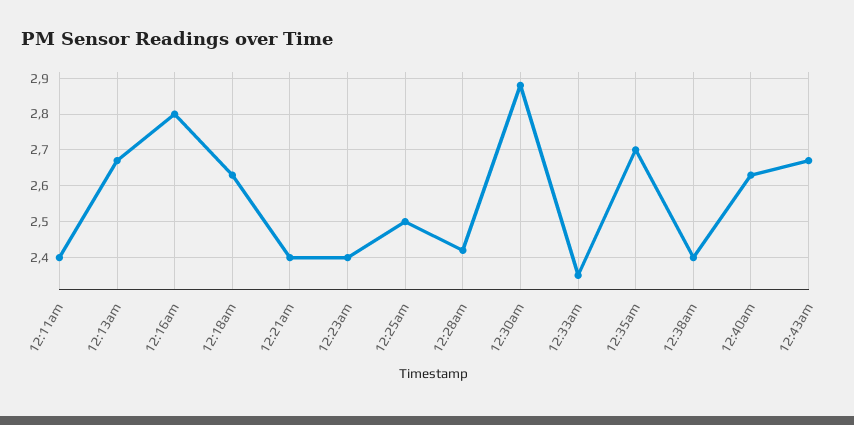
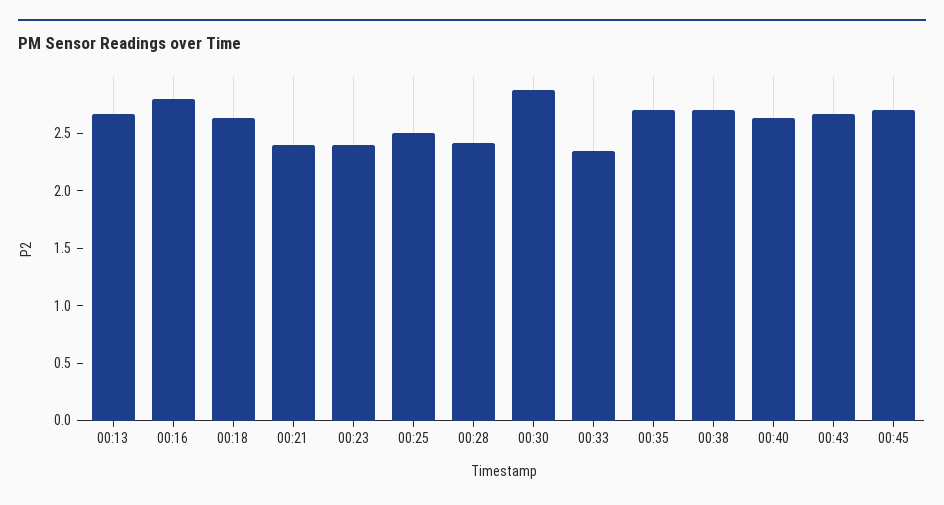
12:11am: 2.4 -> none
12:38am: 2.4 -> 2.7
00:45: none -> 2.7

